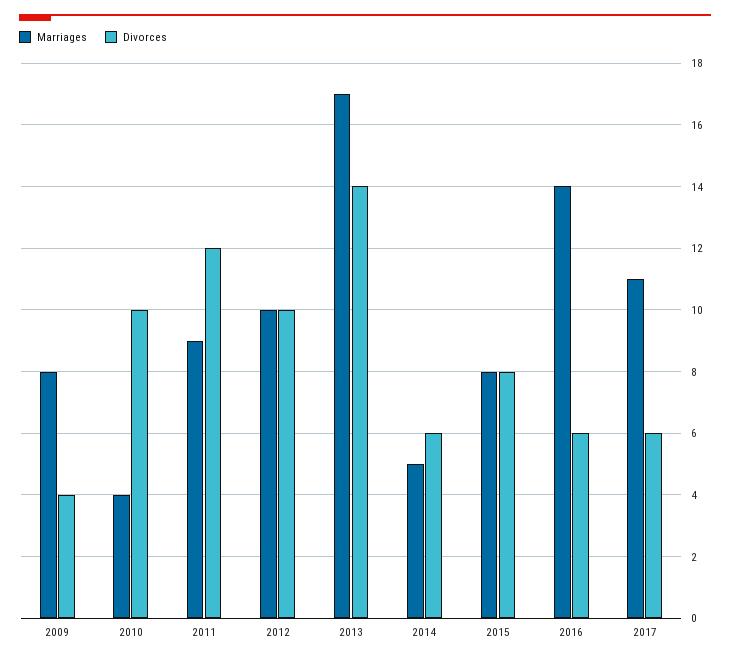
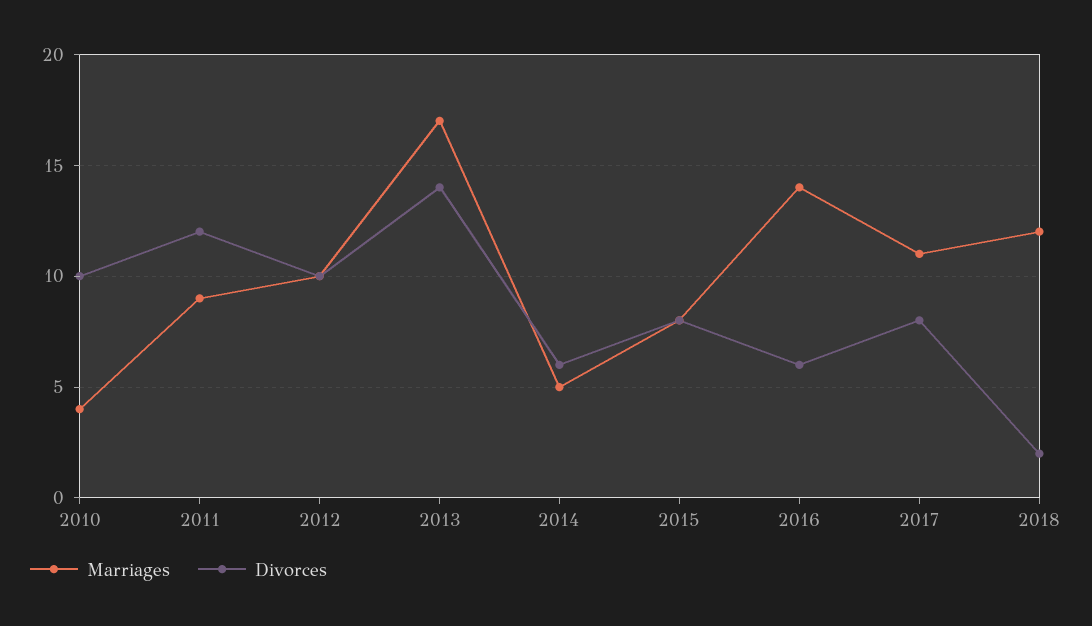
Marriages, 2009: 8 -> none
Divorces, 2009: 4 -> none
Divorces, 2017: 6 -> 8
Marriages, 2018: none -> 12
Divorces, 2018: none -> 2

